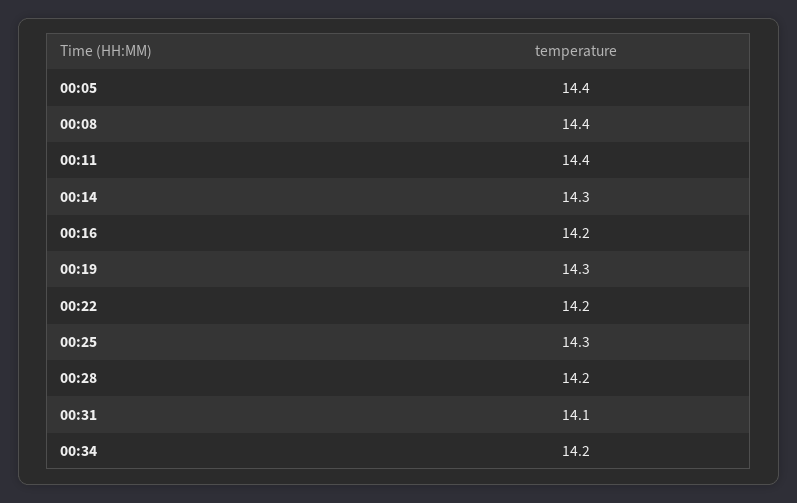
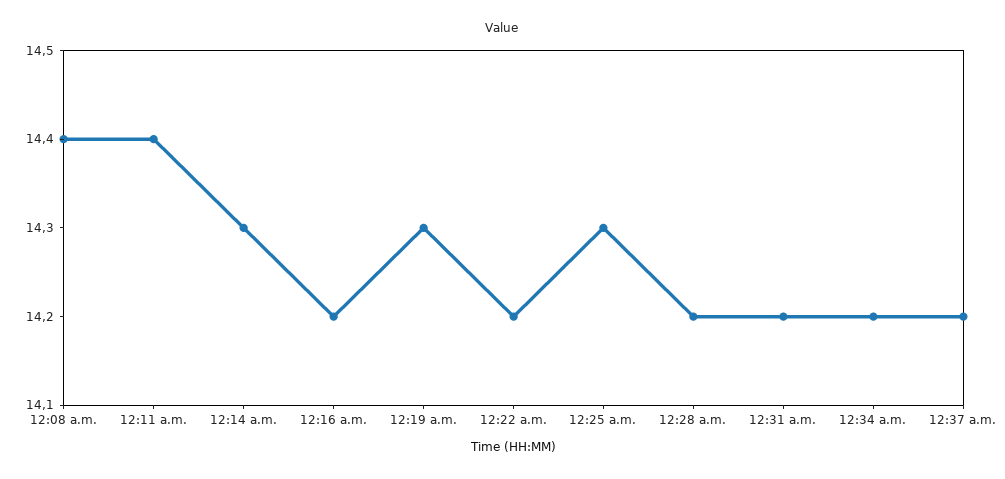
00:05: 14.4 -> none
00:31: 14.1 -> 14.2
12:37 a.m.: none -> 14.2

